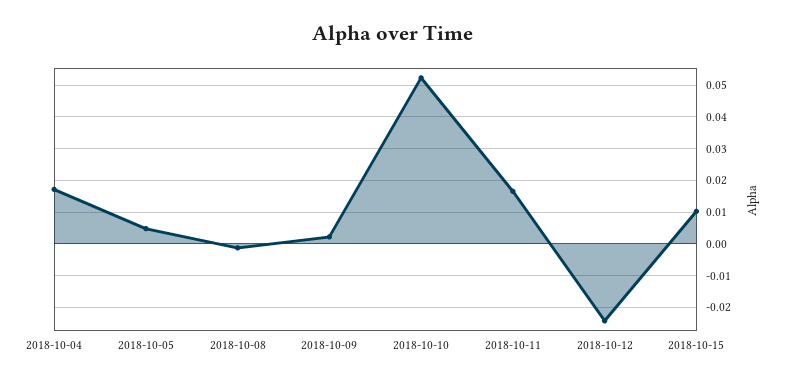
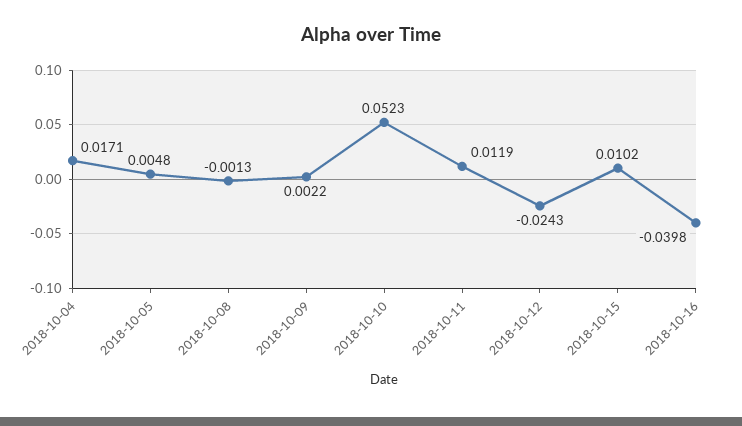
2018-10-11: 0.016 -> 0.0119
2018-10-16: none -> -0.0398

